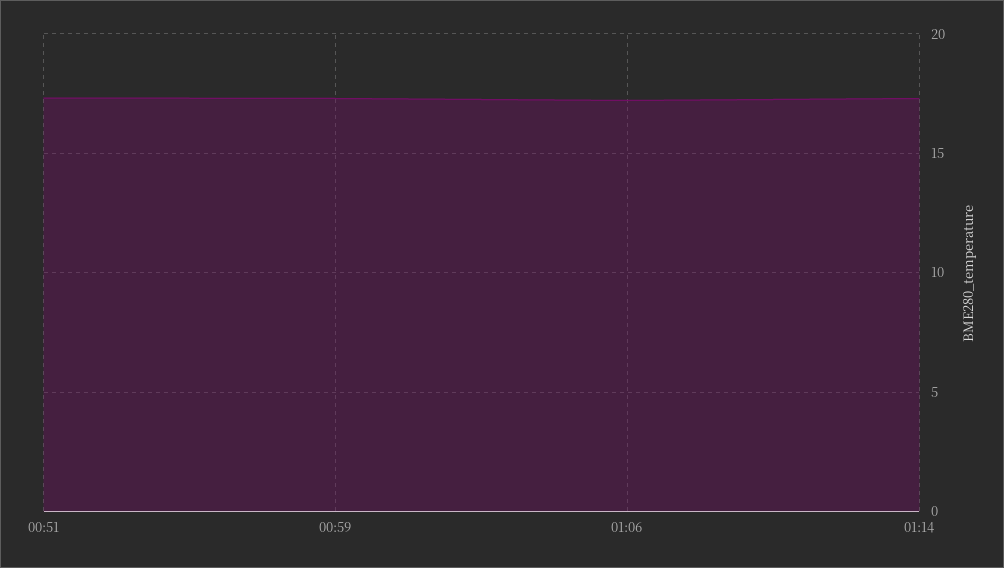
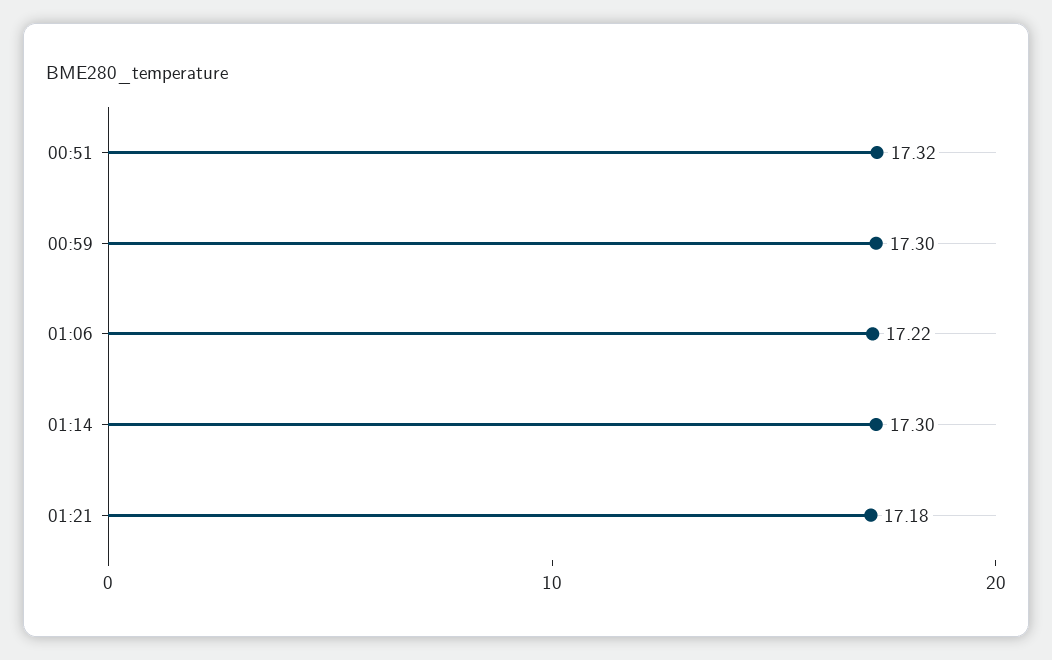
01:21: none -> 17.18

